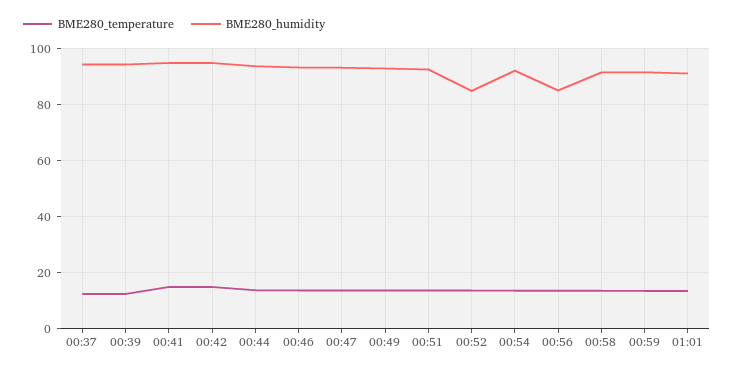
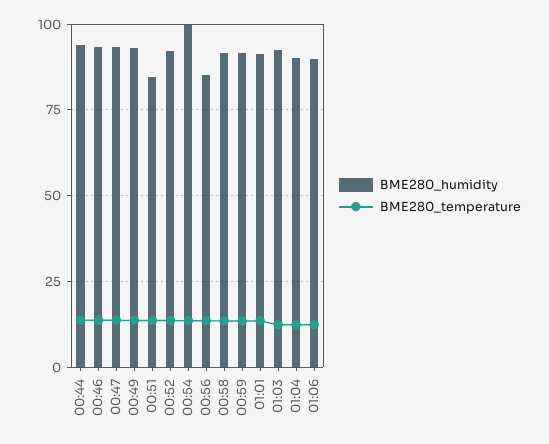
BME280_temperature, 00:37: 12.5 -> none
BME280_humidity, 00:37: 95 -> none
BME280_temperature, 00:39: 12.5 -> none
BME280_humidity, 00:39: 95 -> none
BME280_temperature, 00:41: 15 -> none
BME280_humidity, 00:41: 95 -> none
BME280_temperature, 00:42: 15 -> none
BME280_humidity, 00:42: 95 -> none
BME280_humidity, 00:51: 92.5 -> 85
BME280_humidity, 00:52: 85 -> 92.5
BME280_humidity, 00:54: 92.5 -> 100
BME280_humidity, 01:03: none -> 92.5
BME280_temperature, 01:03: none -> 12.5
BME280_humidity, 01:04: none -> 90
BME280_temperature, 01:04: none -> 12.5
BME280_humidity, 01:06: none -> 90
BME280_temperature, 01:06: none -> 12.5

